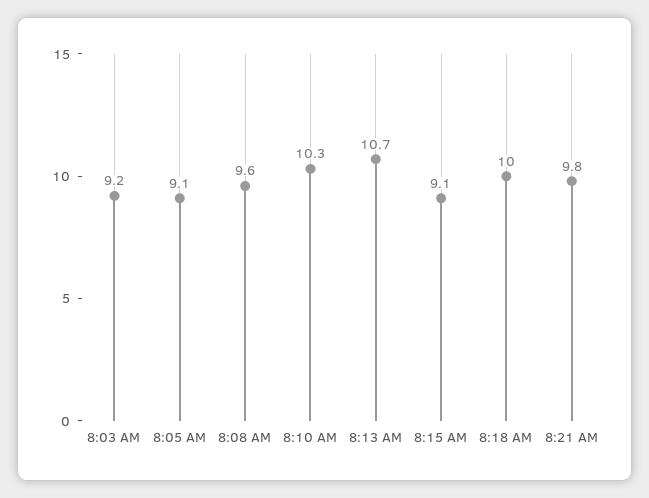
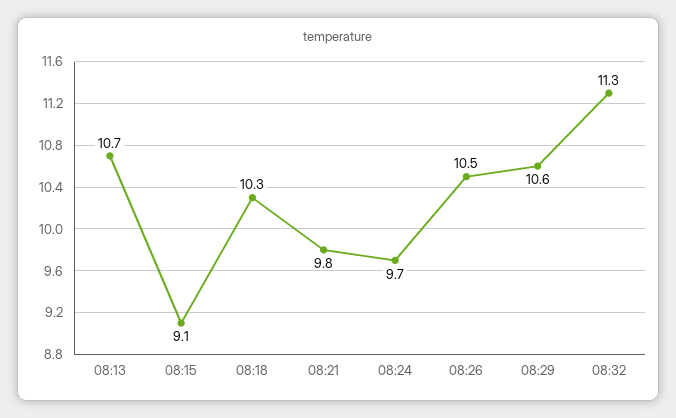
8:03 AM: 9.2 -> none
8:05 AM: 9.1 -> none
8:08 AM: 9.6 -> none
8:10 AM: 10.3 -> none
8:18 AM: 10 -> 10.3
08:24: none -> 9.7
08:26: none -> 10.5
08:29: none -> 10.6
08:32: none -> 11.3

